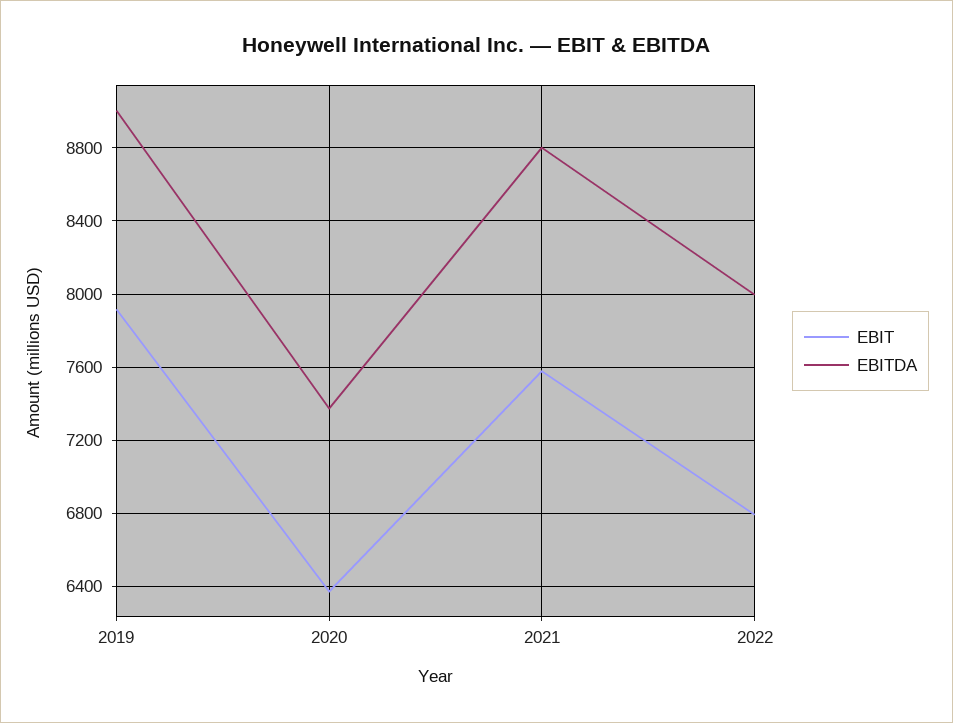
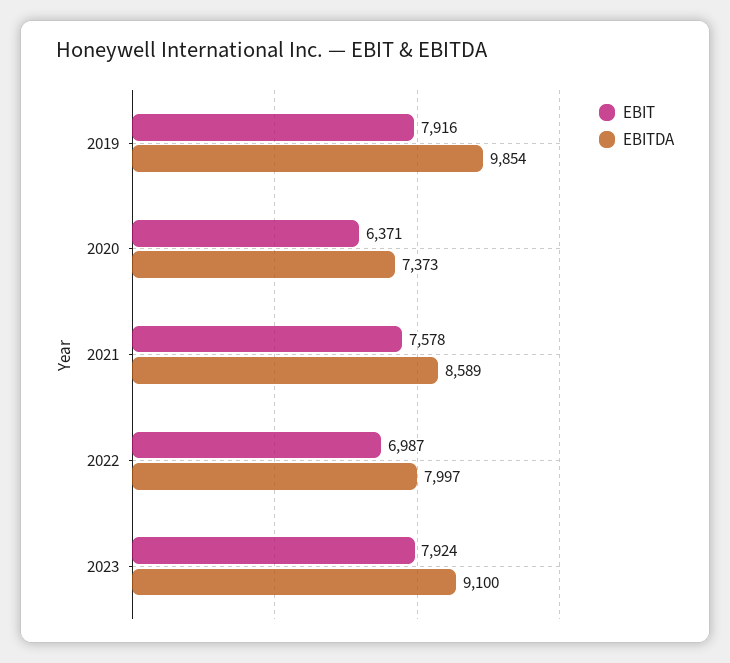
EBITDA, 2019: 9000 -> 9854
EBITDA, 2021: 8800 -> 8589
EBIT, 2022: 6800 -> 6987
EBIT, 2023: none -> 7924
EBITDA, 2023: none -> 9100

